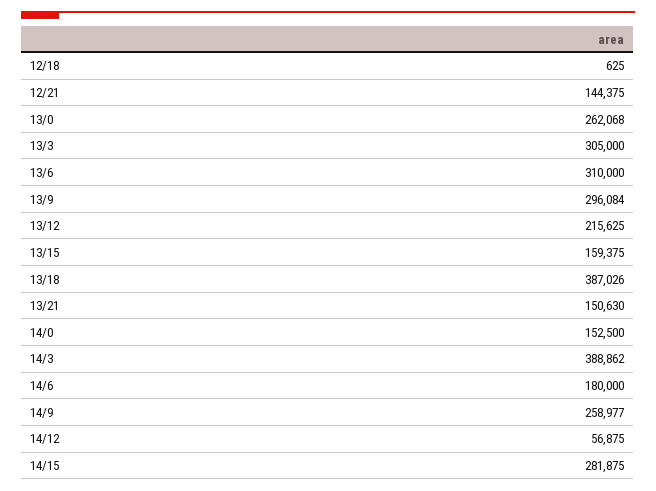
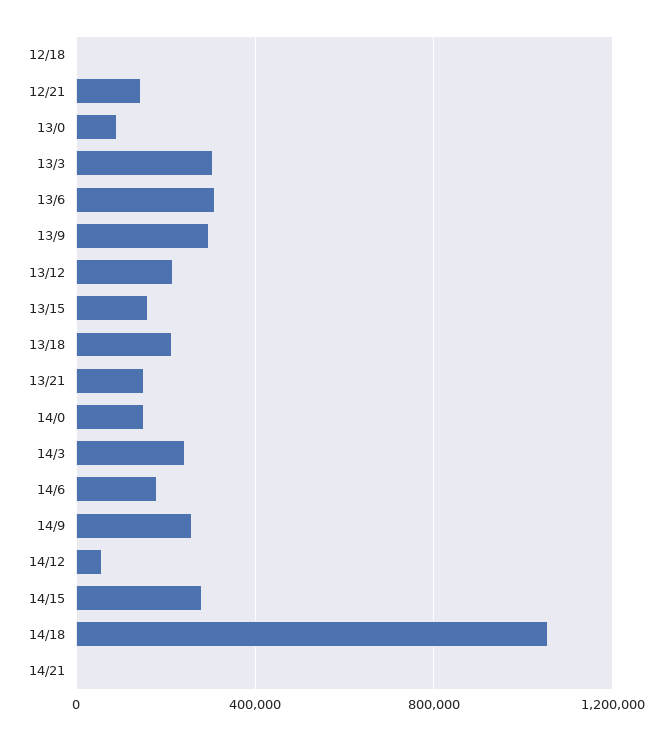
13/0: 262068 -> 100000
13/18: 387026 -> 200000
14/3: 388862 -> 250000
14/18: none -> 1050000
14/21: none -> 0

